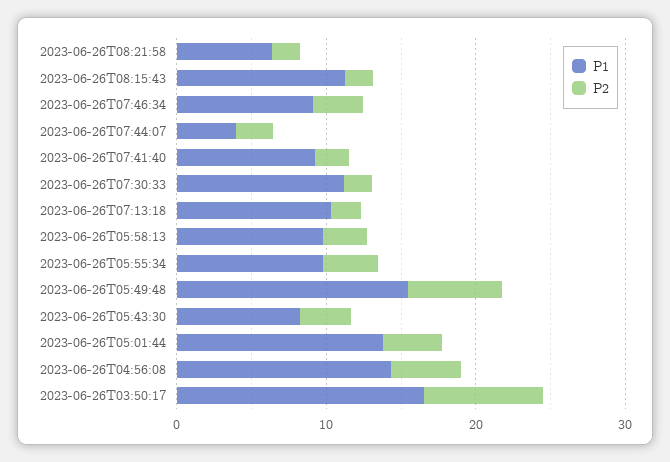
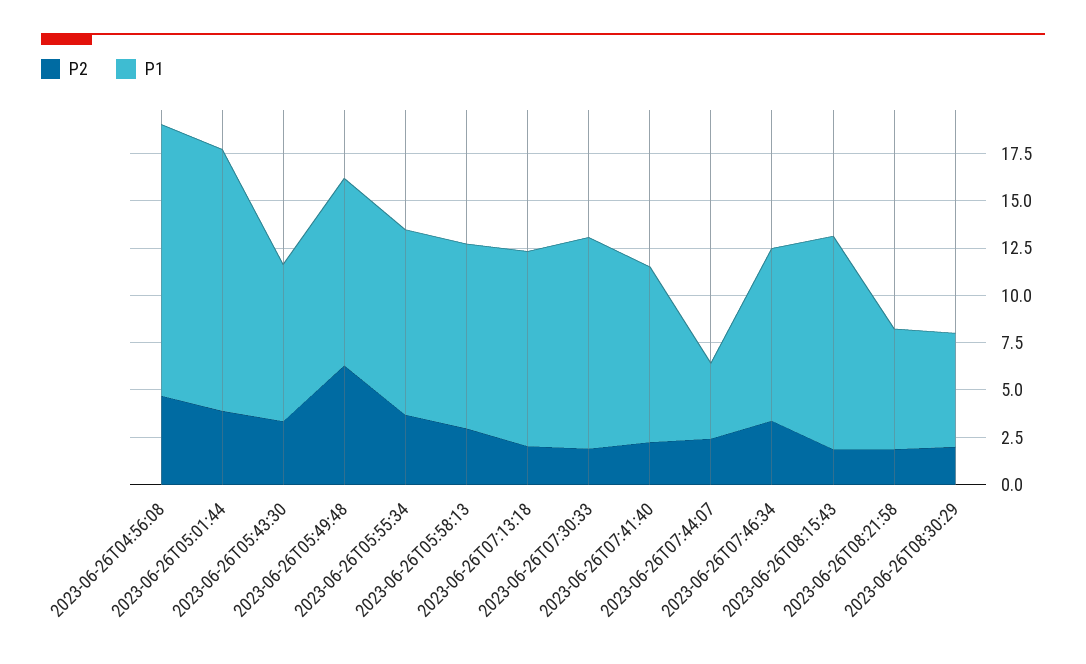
P1, 2023-06-26T05:49:48: 16 -> 10
P1, 2023-06-26T03:50:17: 16 -> none
P2, 2023-06-26T03:50:17: 8 -> none
P2, 2023-06-26T08:30:29: none -> 2
P1, 2023-06-26T08:30:29: none -> 6

